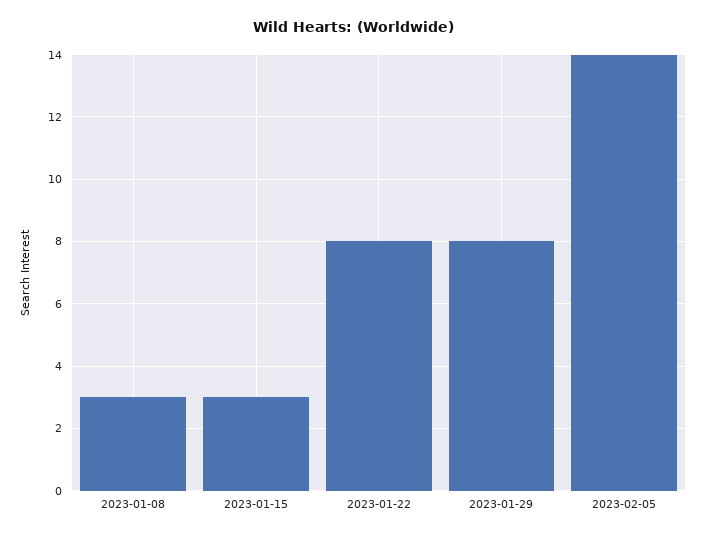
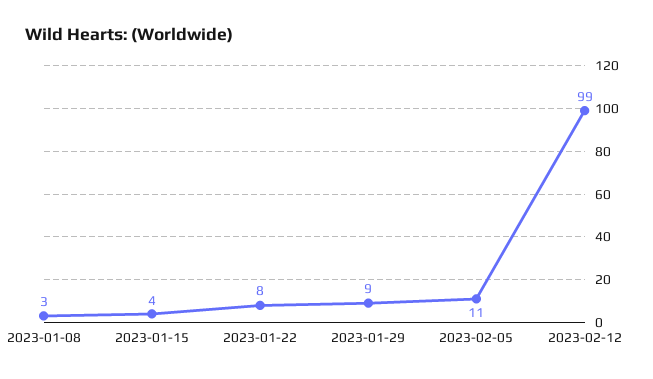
2023-01-15: 3 -> 4
2023-01-29: 8 -> 9
2023-02-05: 14 -> 11
2023-02-12: none -> 99

